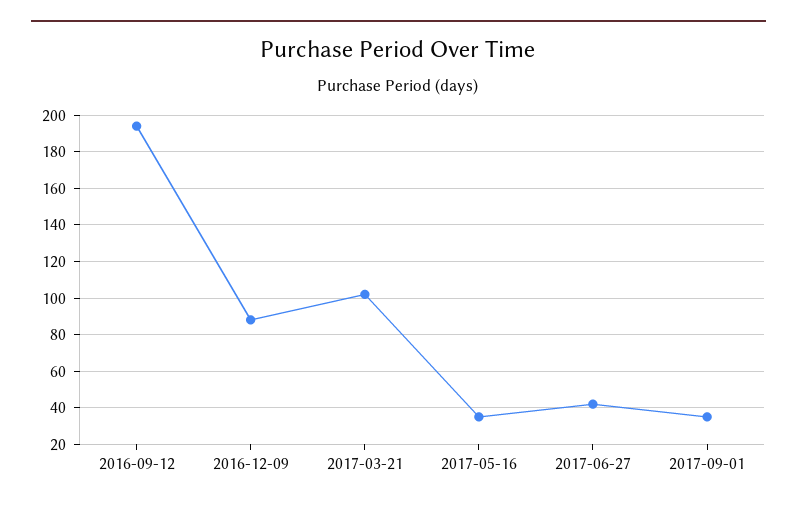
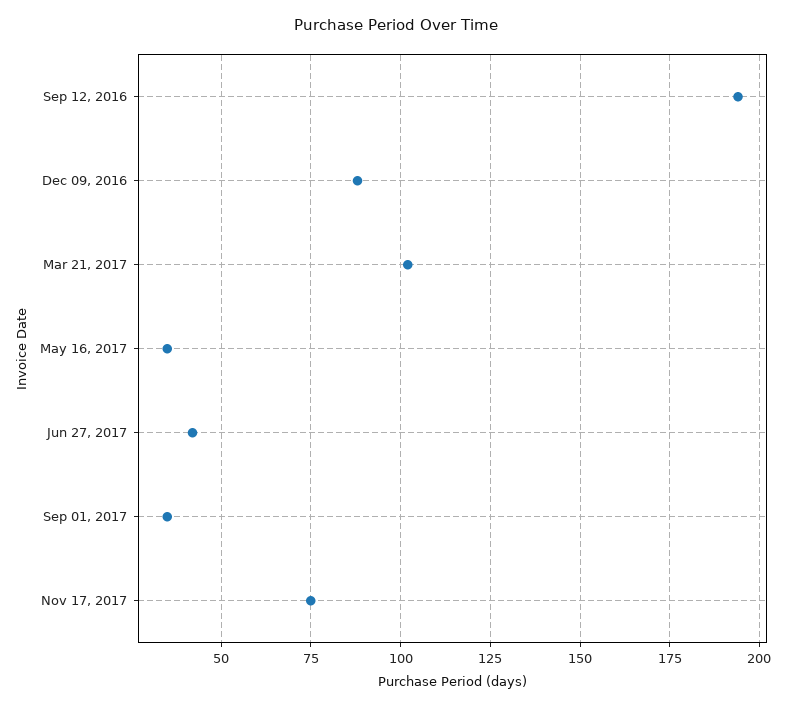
Nov 17, 2017: none -> 75

